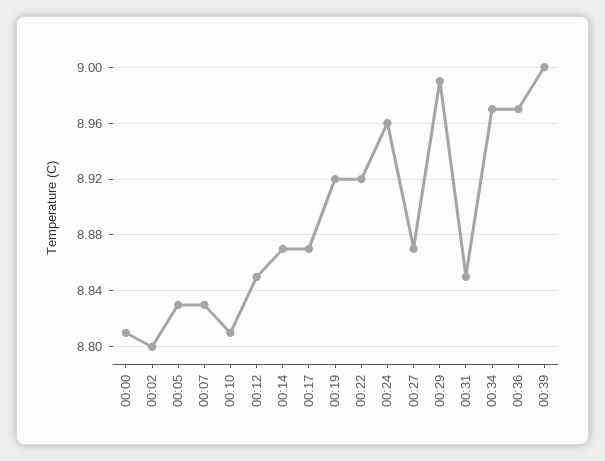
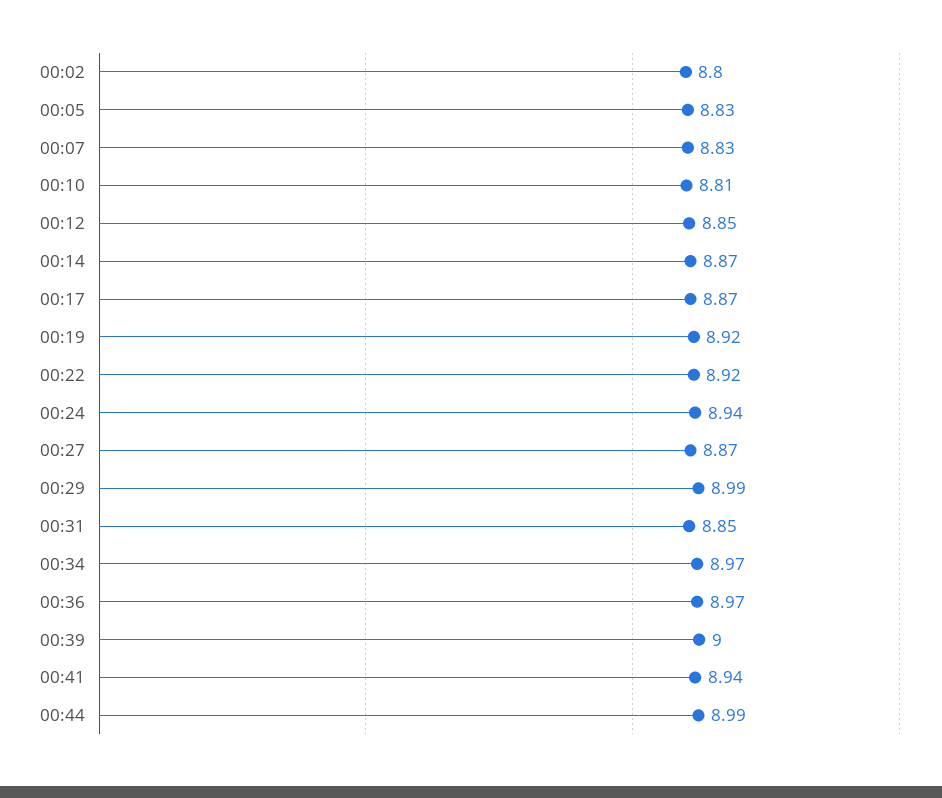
00:00: 8.81 -> none
00:24: 8.96 -> 8.94
00:41: none -> 8.94
00:44: none -> 8.99

